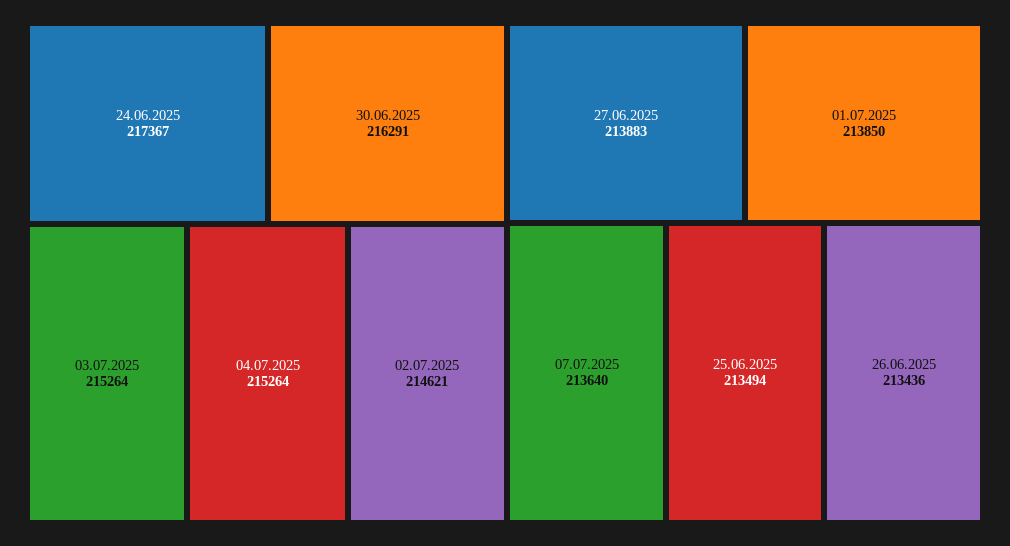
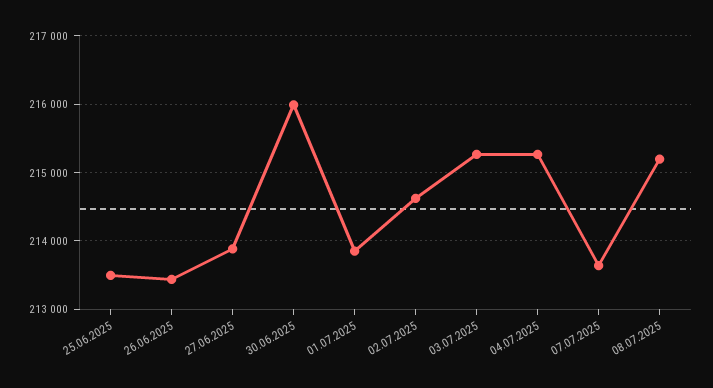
24.06.2025: 217367 -> none
30.06.2025: 216291 -> 216000
08.07.2025: none -> 215200

